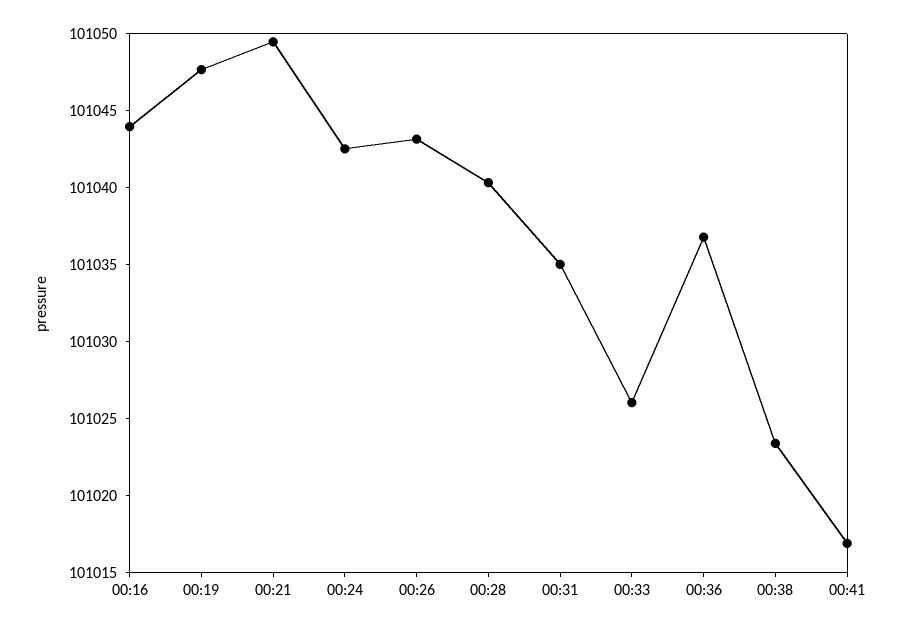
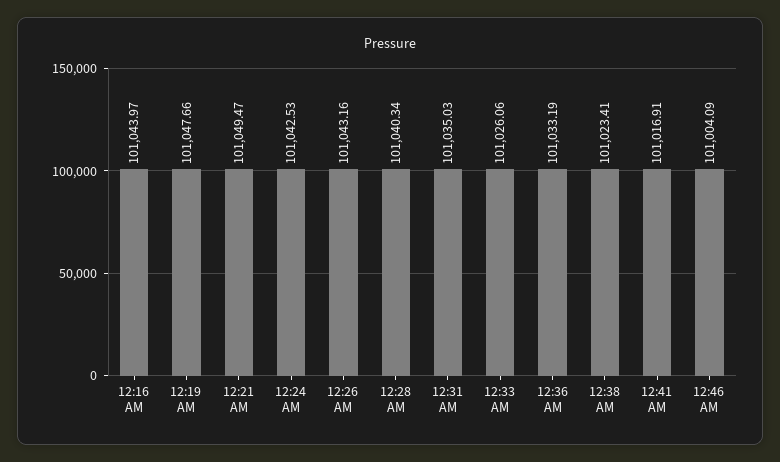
00:36: 101037 -> 101033.19
12:46 AM: none -> 101004.09

